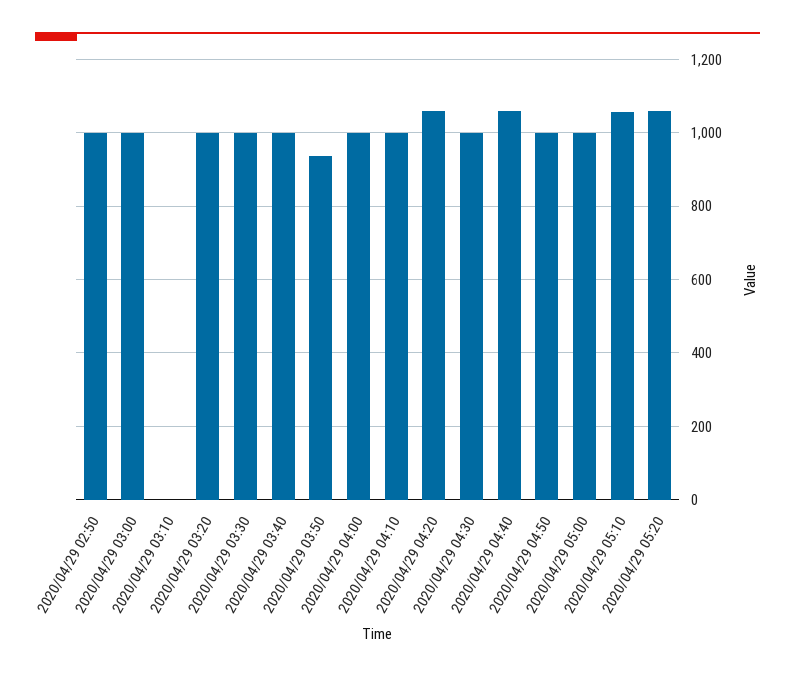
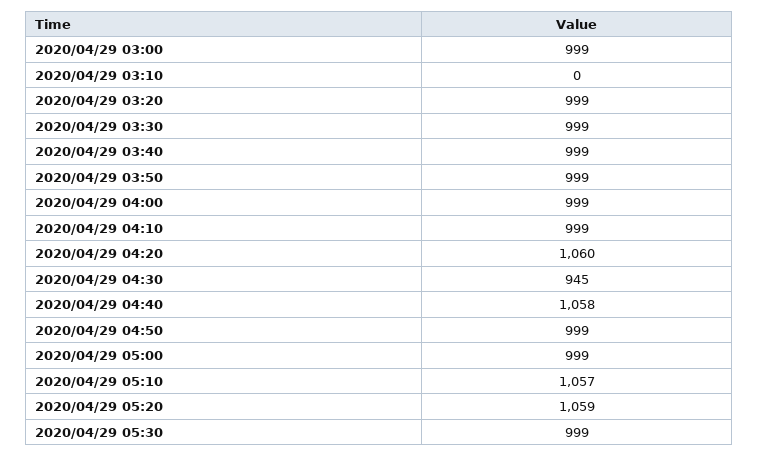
2020/04/29 02:50: 1000 -> none
2020/04/29 03:50: 940 -> 999
2020/04/29 04:30: 1000 -> 945
2020/04/29 05:30: none -> 999

